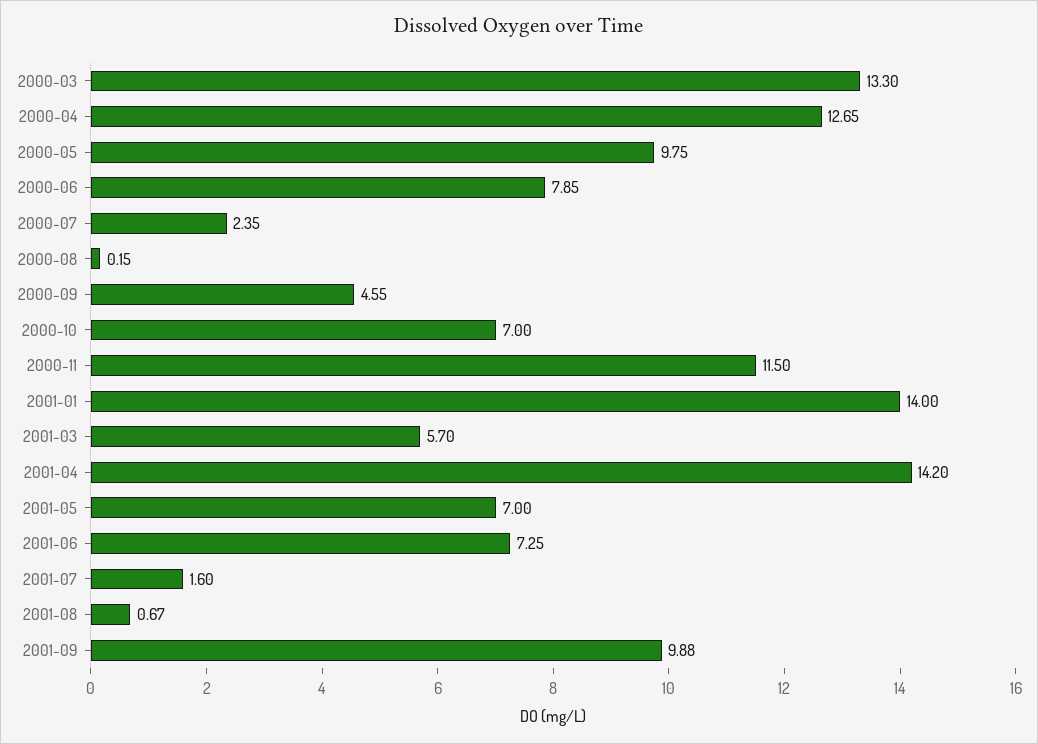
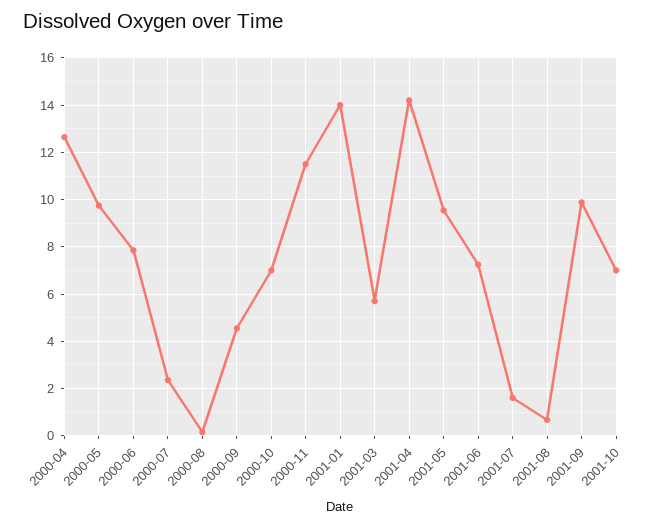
2000-03: 13.3 -> none
2001-05: 7 -> 9.5
2001-10: none -> 7

